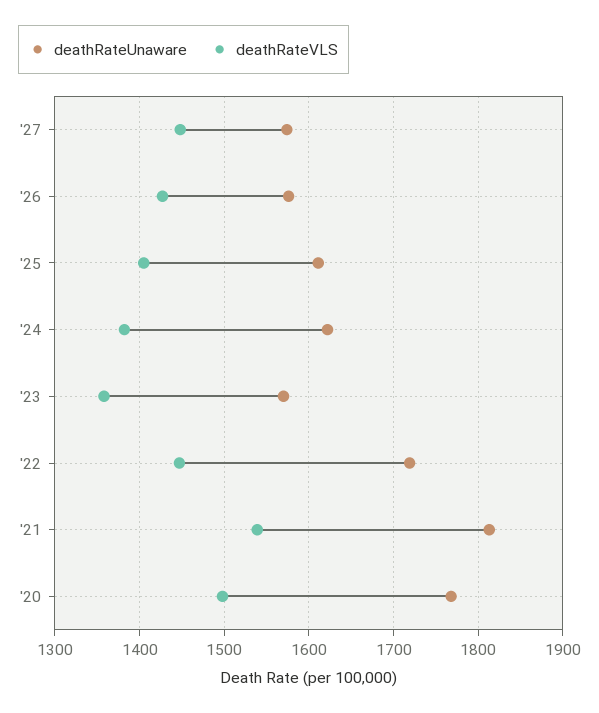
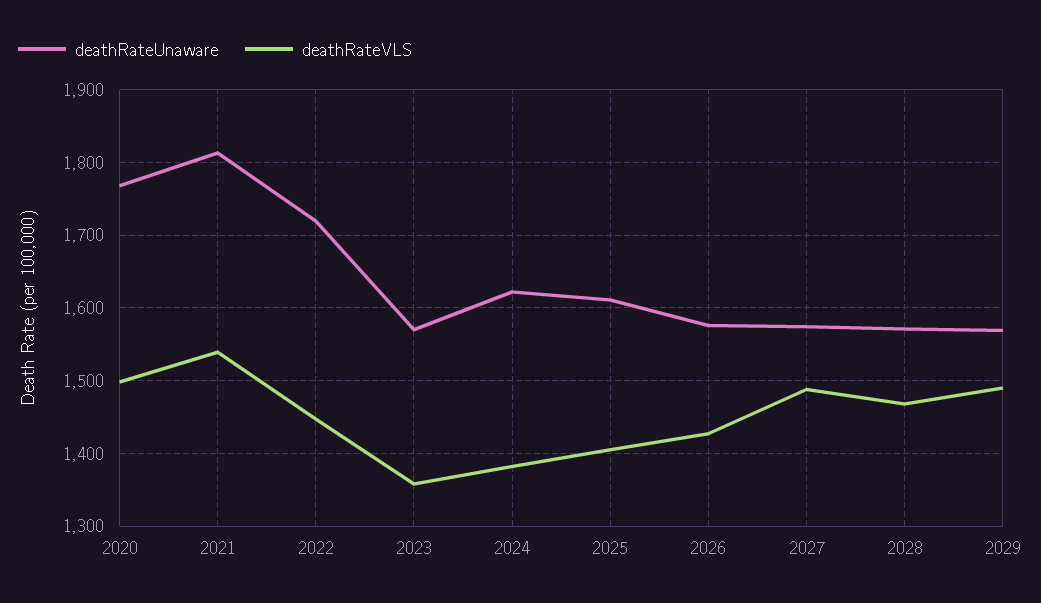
deathRateVLS, '27: 1450 -> 1490
deathRateUnaware, 2028: none -> 1570
deathRateVLS, 2028: none -> 1470
deathRateUnaware, 2029: none -> 1570
deathRateVLS, 2029: none -> 1490

